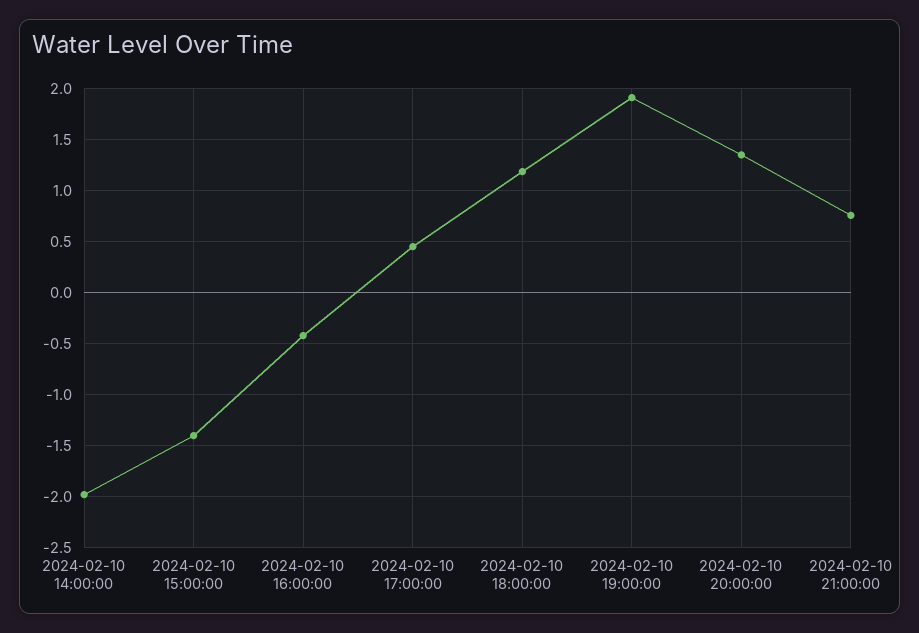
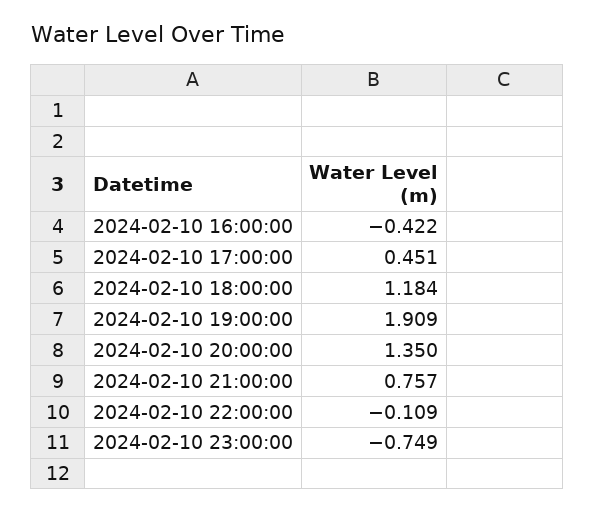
2024-02-10 14:00:00: -2 -> none
2024-02-10 15:00:00: -1.4 -> none
2024-02-10 22:00:00: none -> -0.109
2024-02-10 23:00:00: none -> -0.749

